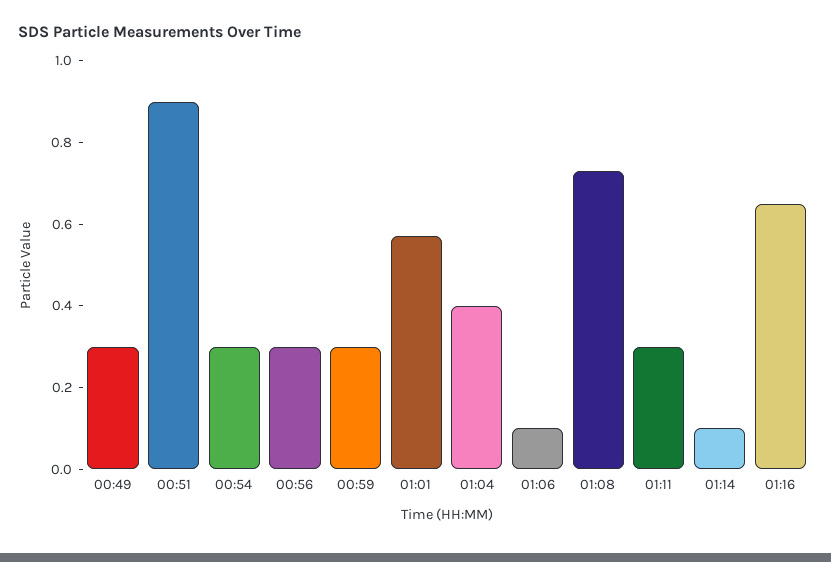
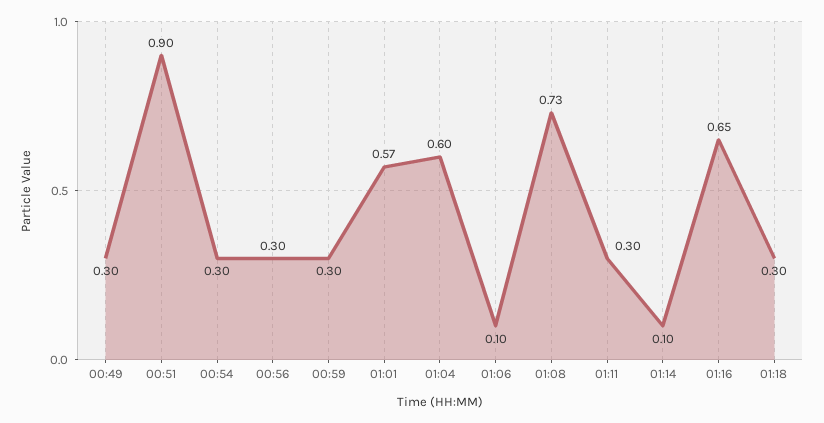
01:04: 0.4 -> 0.6
01:18: none -> 0.3

